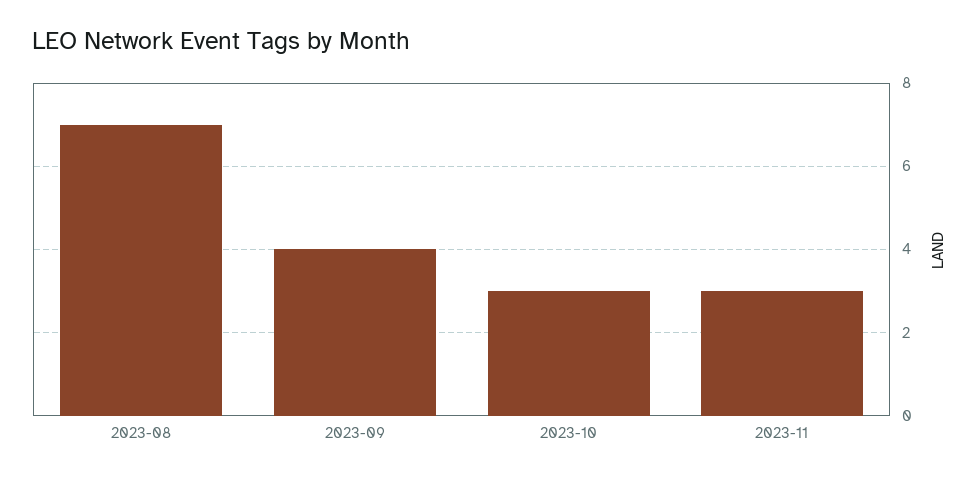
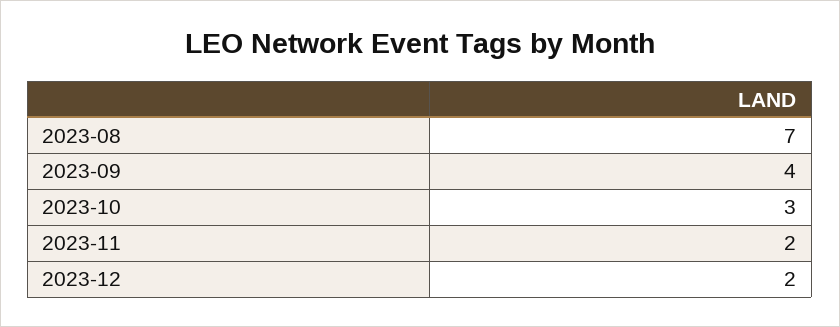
2023-11: 3 -> 2
2023-12: none -> 2

